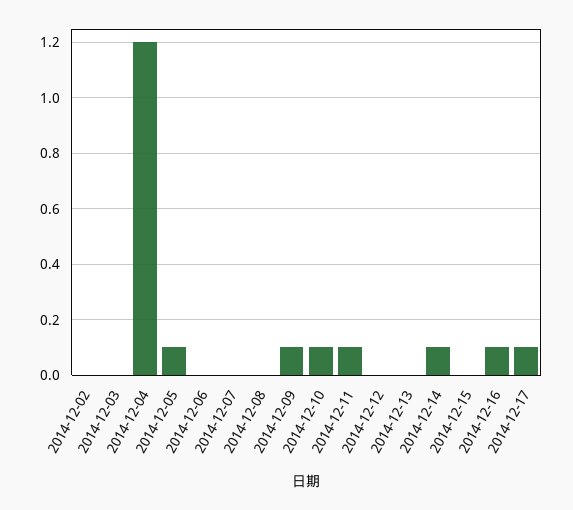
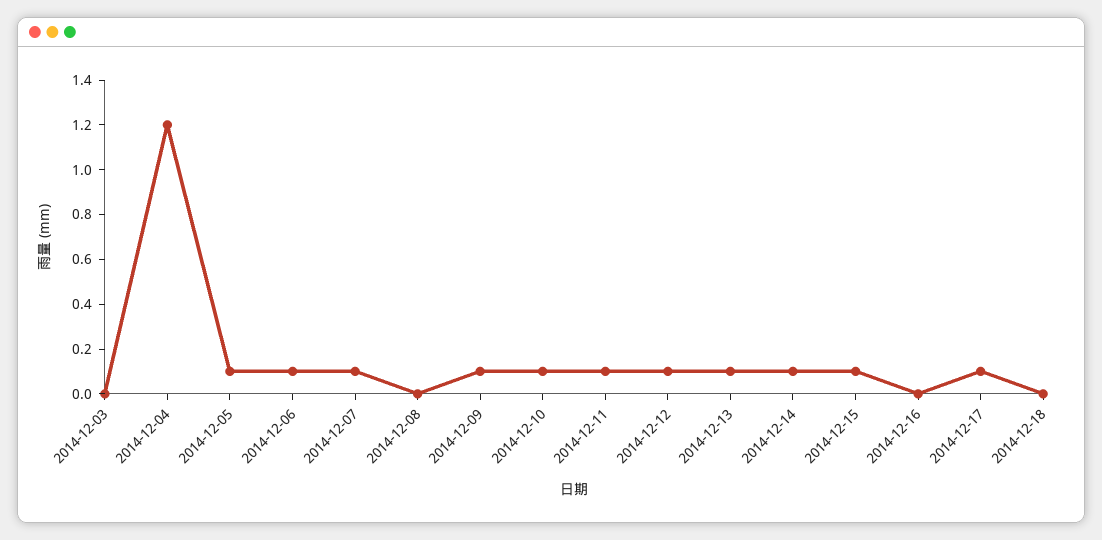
2014-12-02: 0 -> none
2014-12-06: 0 -> 0.1
2014-12-07: 0 -> 0.1
2014-12-12: 0 -> 0.1
2014-12-13: 0 -> 0.1
2014-12-15: 0 -> 0.1
2014-12-16: 0.1 -> 0
2014-12-18: none -> 0

